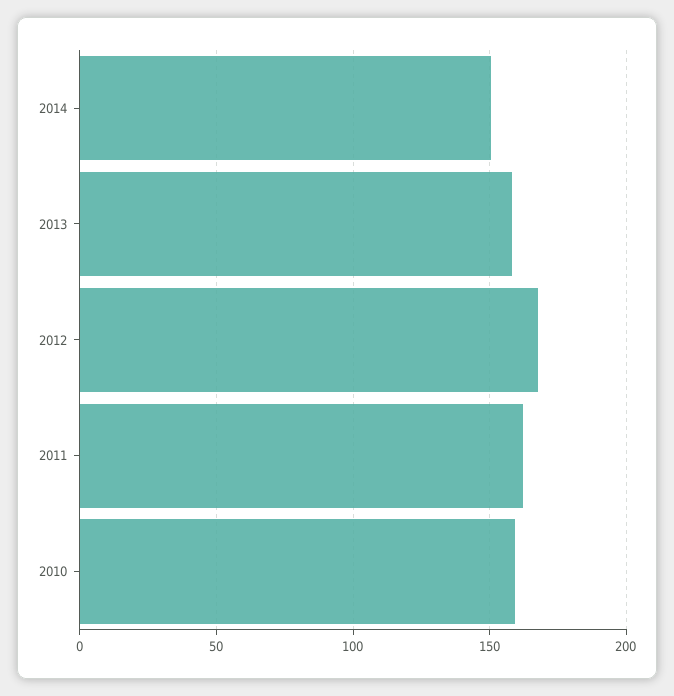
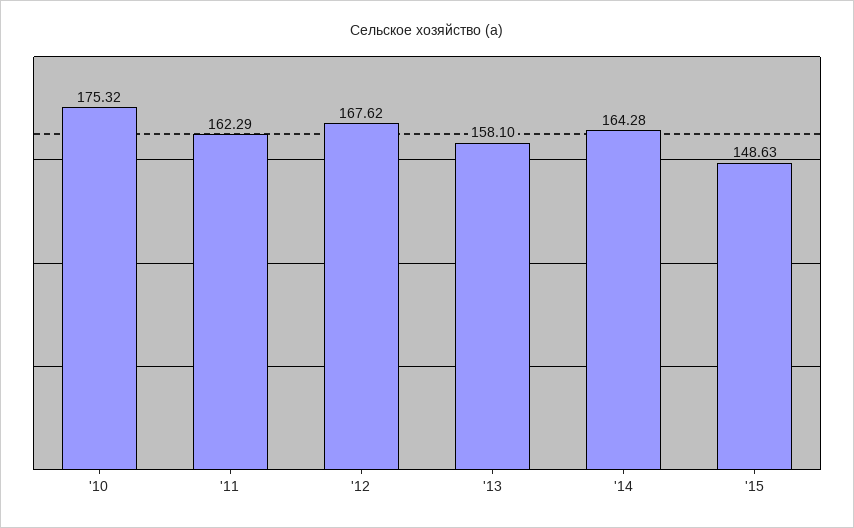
2014: 150 -> 164.28
2010: 160 -> 175.32
'15: none -> 148.63

